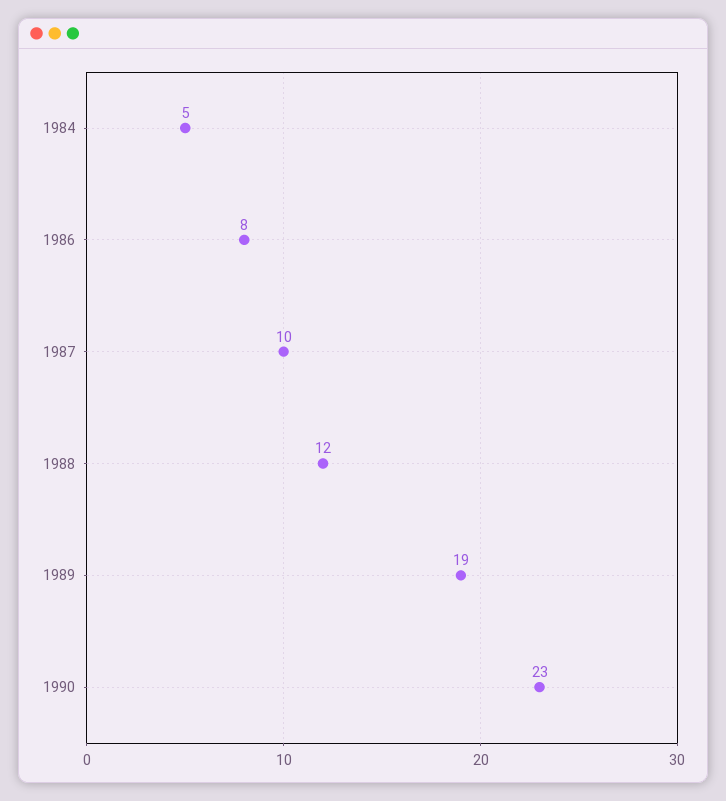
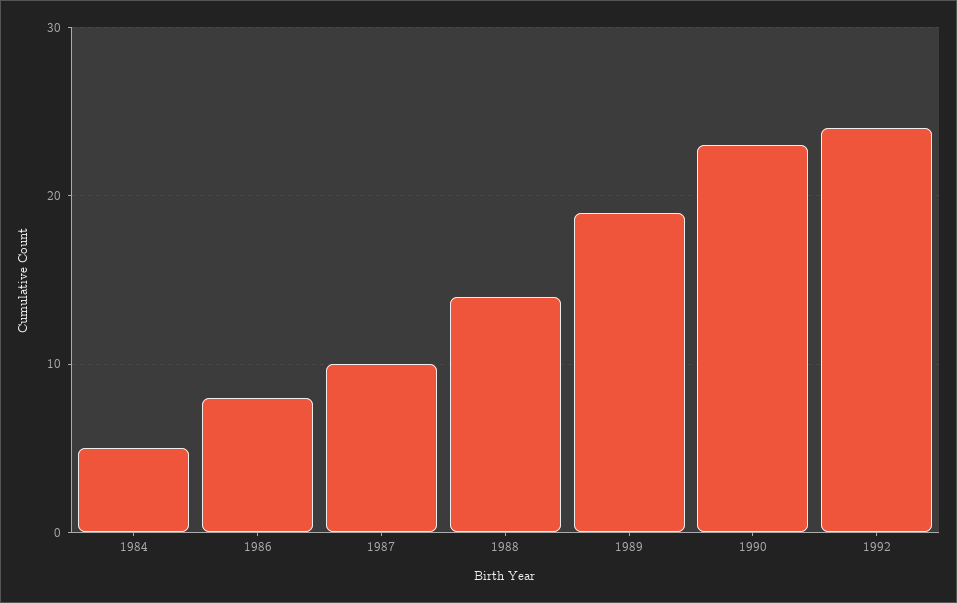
1988: 12 -> 14
1992: none -> 24

